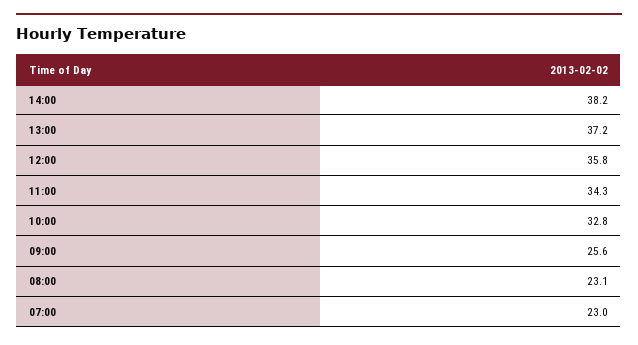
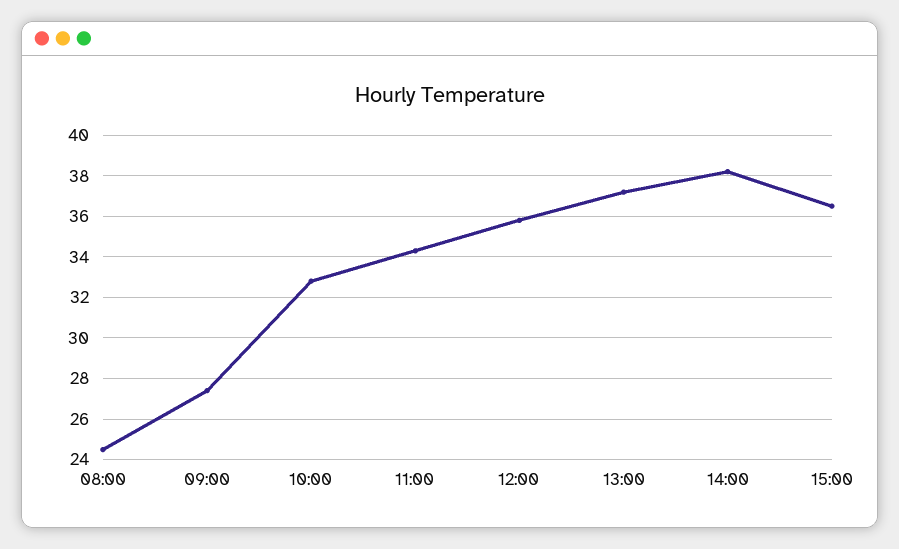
09:00: 25.6 -> 27.5
08:00: 23.1 -> 24.5
07:00: 23 -> none
15:00: none -> 36.5

